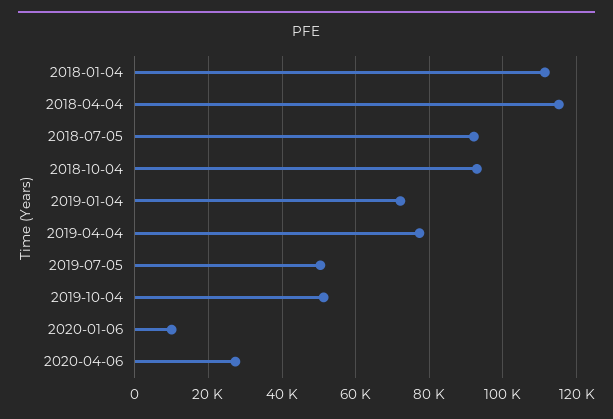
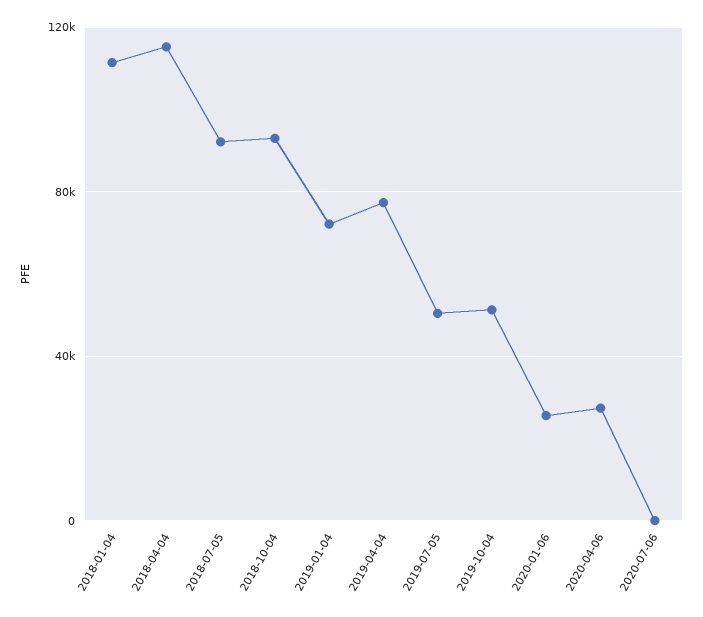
2020-01-06: 10000 -> 25000
2020-07-06: none -> 0

